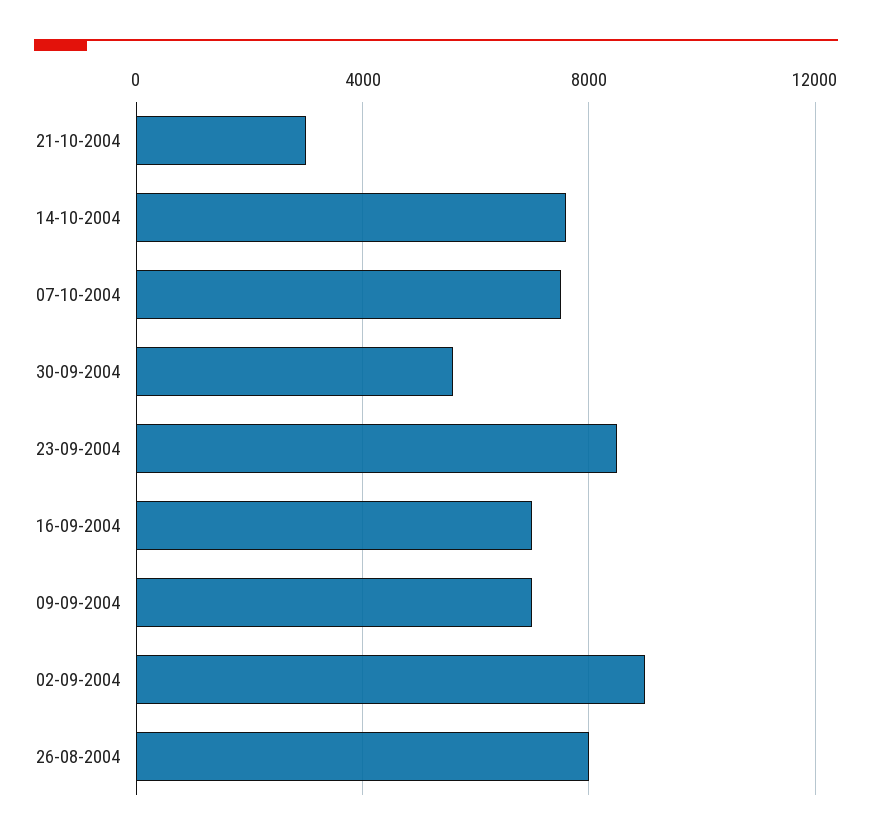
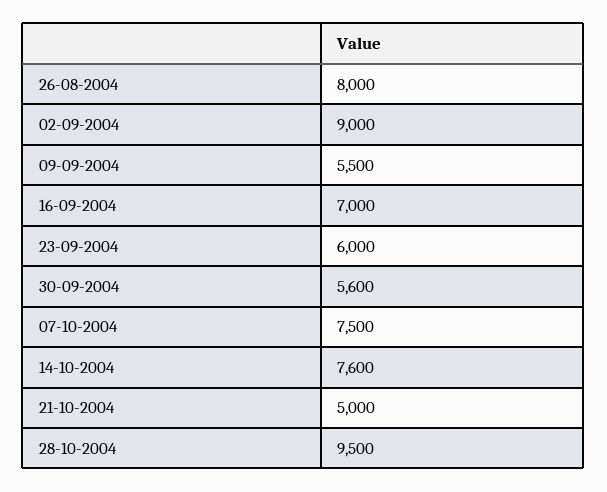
21-10-2004: 3000 -> 5000
23-09-2004: 8500 -> 6000
09-09-2004: 7000 -> 5500
28-10-2004: none -> 9500

